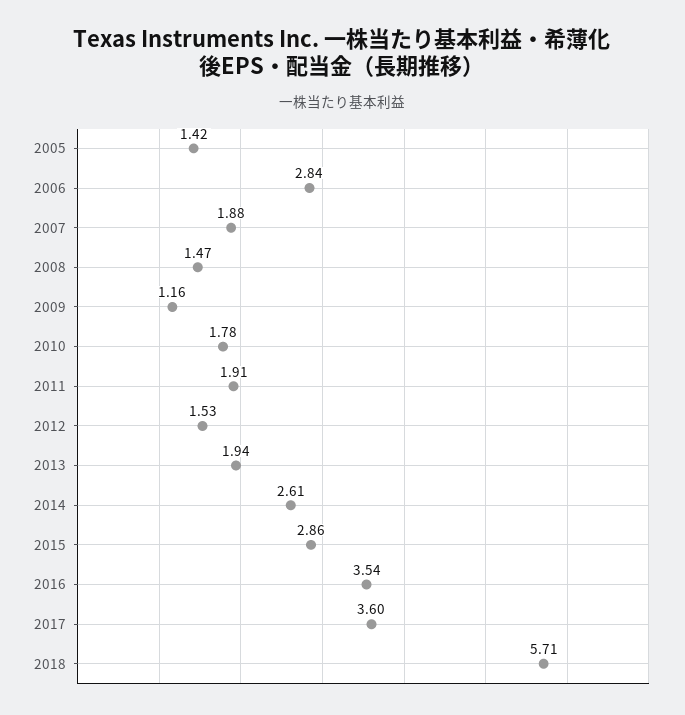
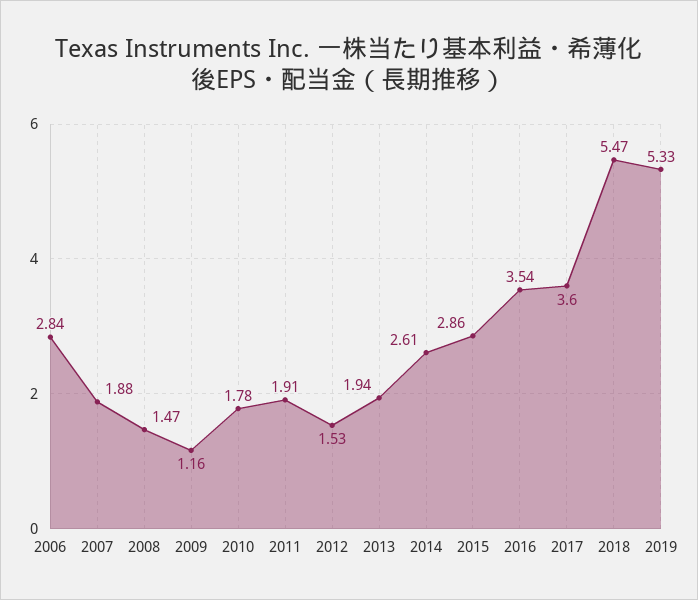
2005: 1.42 -> none
2018: 5.71 -> 5.47
2019: none -> 5.33

